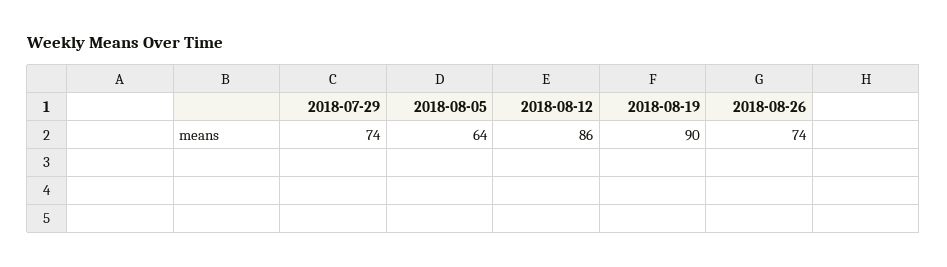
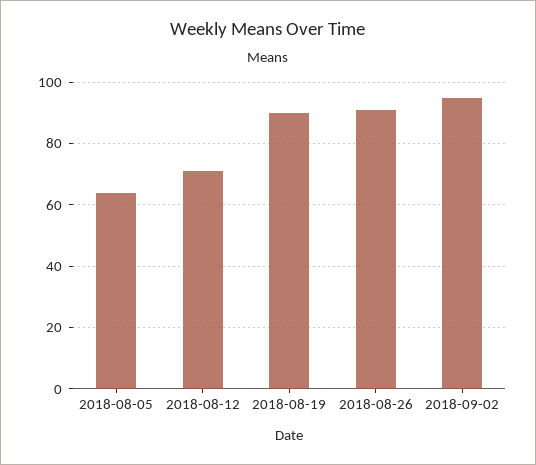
2018-07-29: 74 -> none
2018-08-12: 86 -> 70
2018-08-26: 74 -> 90
2018-09-02: none -> 95

